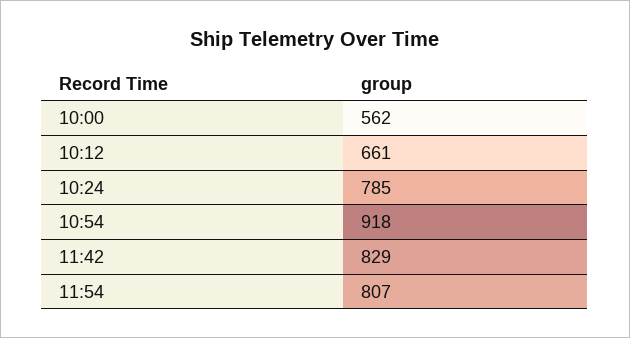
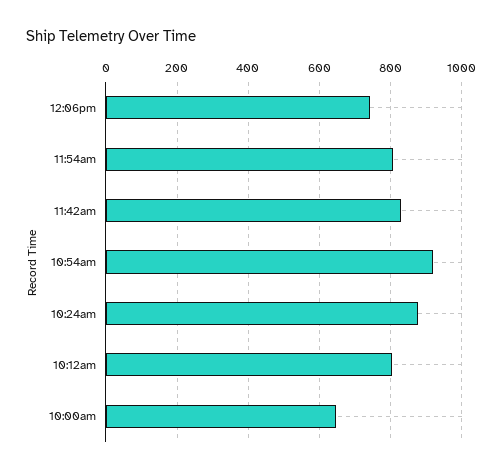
10:00: 562 -> 640
10:12: 661 -> 800
10:24: 785 -> 880
12:06pm: none -> 740

